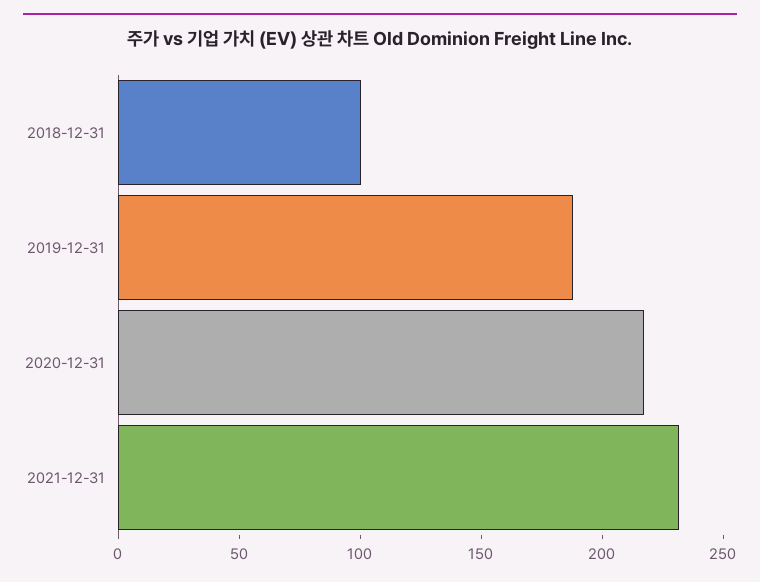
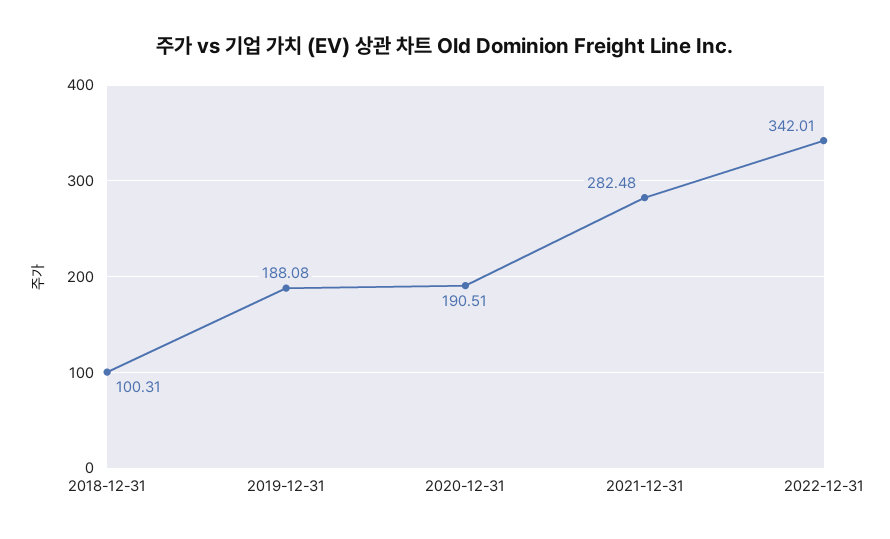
2020-12-31: 220 -> 190.51
2021-12-31: 230 -> 282.48
2022-12-31: none -> 342.01

